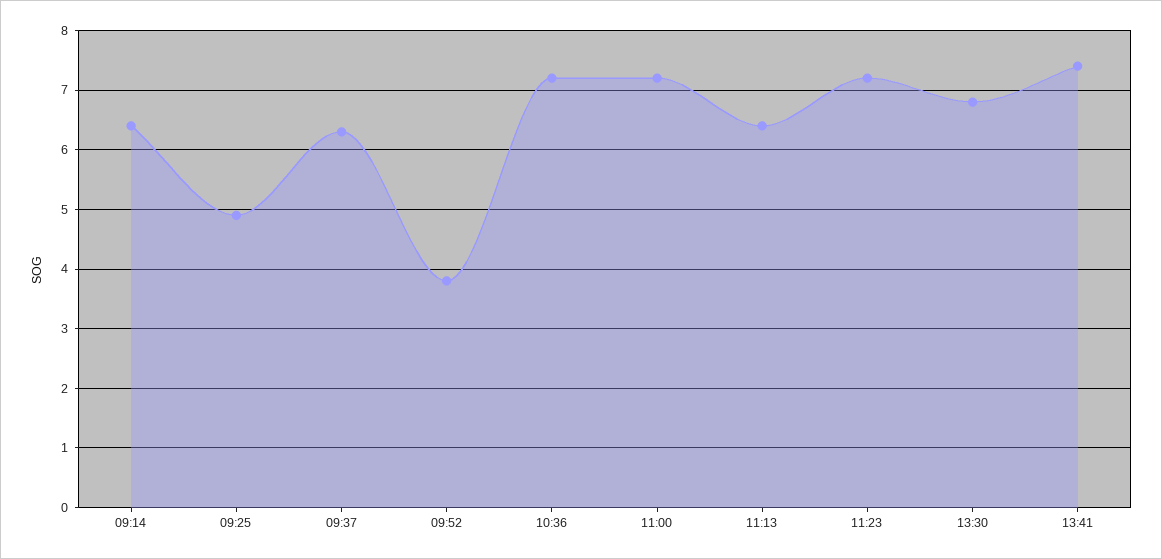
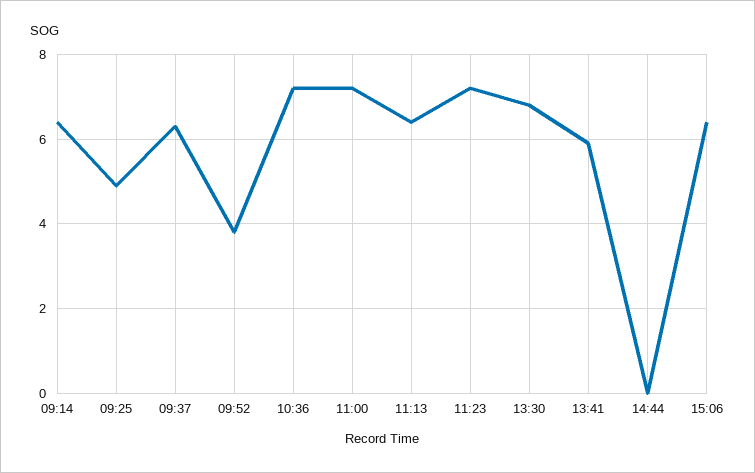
13:41: 7.5 -> 6
14:44: none -> 0
15:06: none -> 6.5

